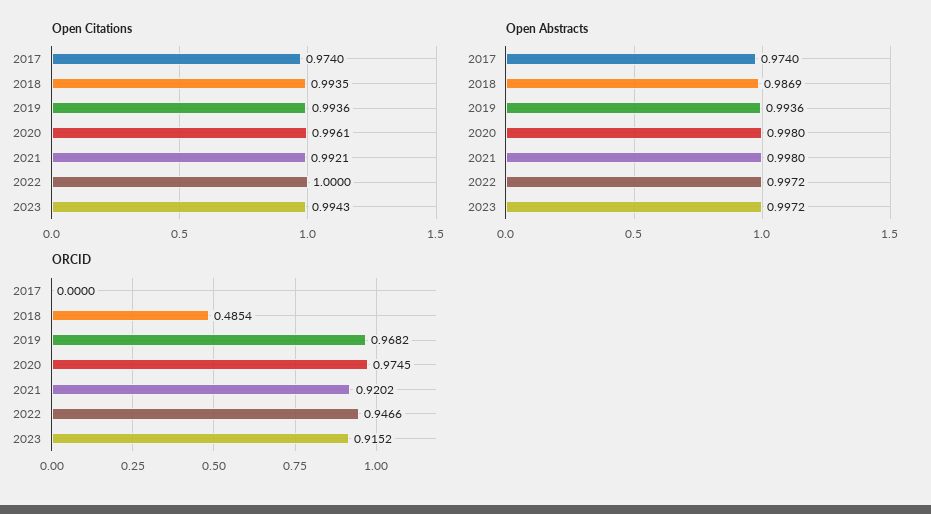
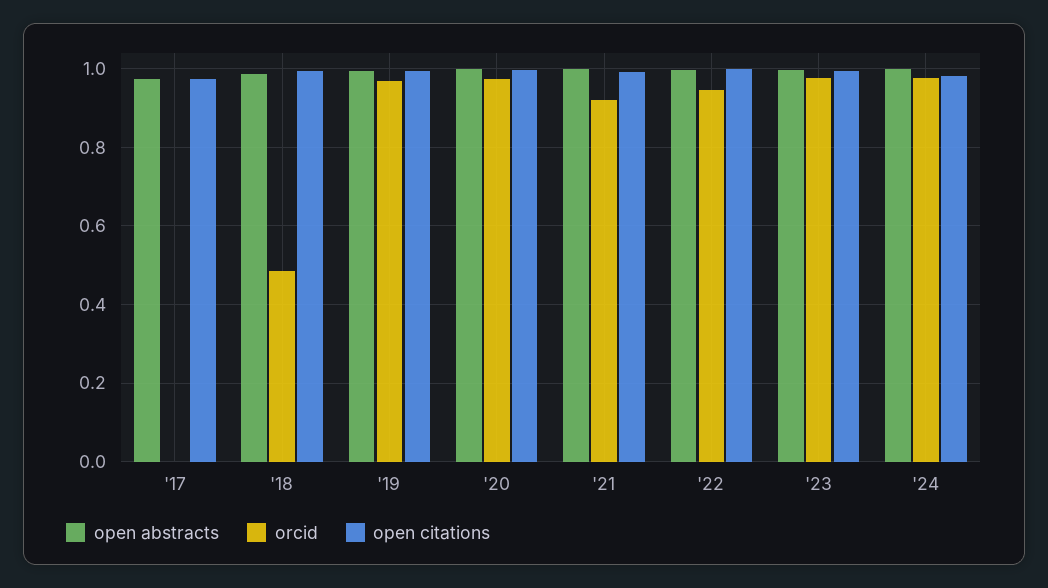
ORCID, 2023: 0.9152 -> 0.98
Open Abstracts, '24: none -> 1
ORCID, '24: none -> 0.98
Open Citations, '24: none -> 0.98

